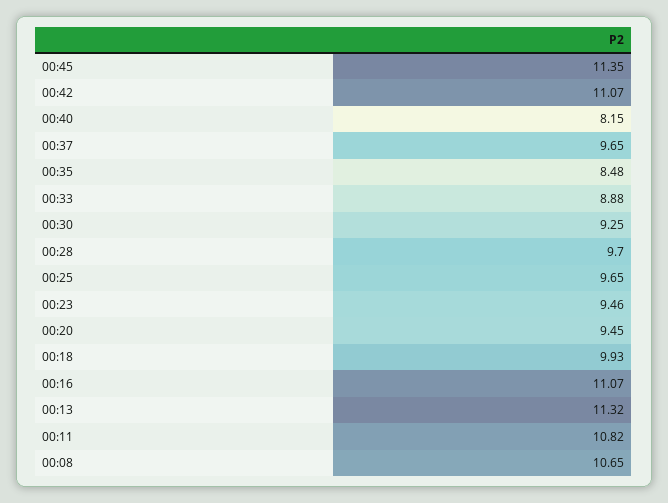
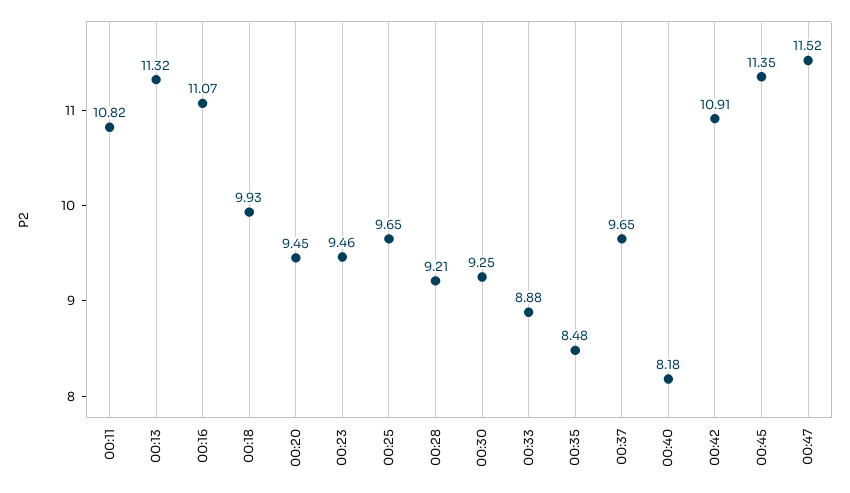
00:42: 11.07 -> 10.91
00:40: 8.15 -> 8.18
00:28: 9.7 -> 9.21
00:08: 10.65 -> none
00:47: none -> 11.52

